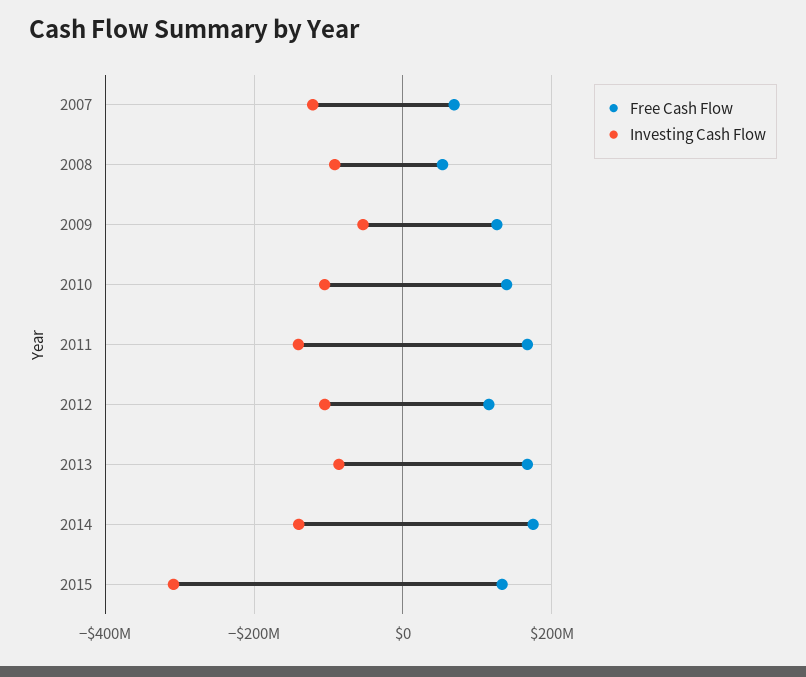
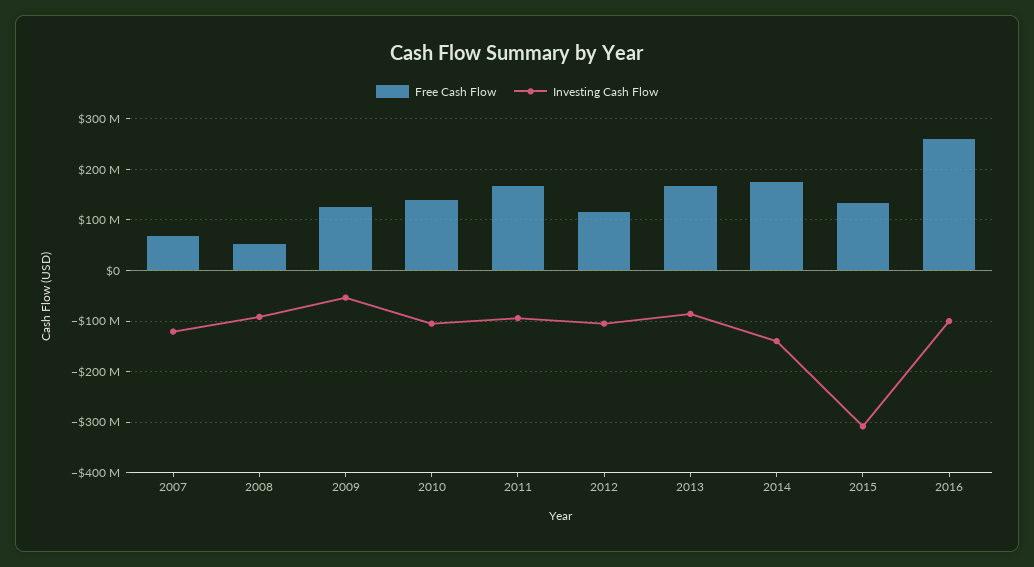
Investing Cash Flow, 2011: -140000000 -> -100000000
Free Cash Flow, 2016: none -> 260000000
Investing Cash Flow, 2016: none -> -100000000

